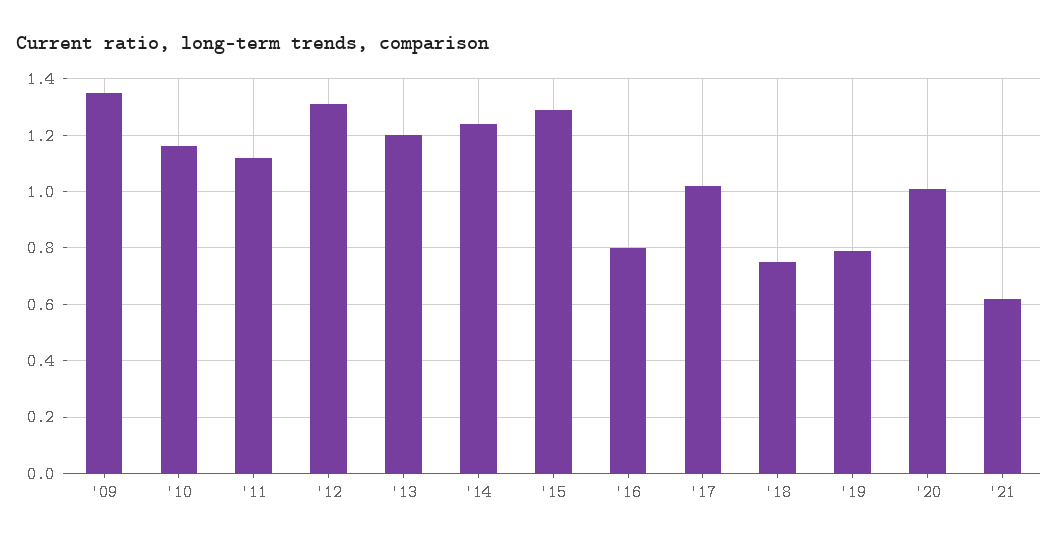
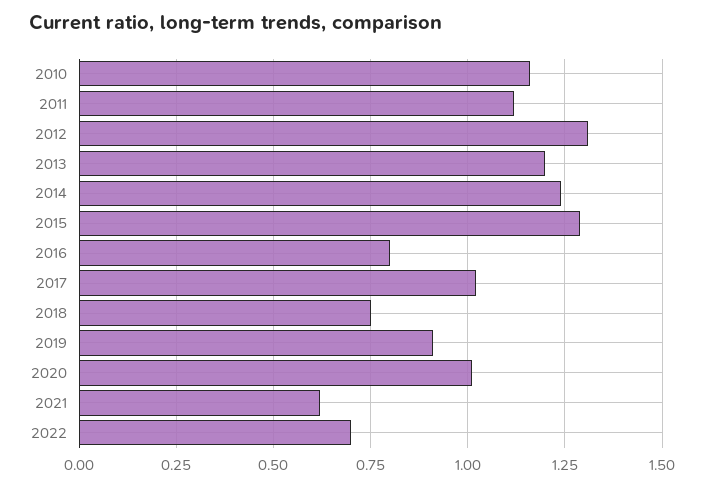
'09: 1.35 -> none
'19: 0.8 -> 0.9
2022: none -> 0.7

